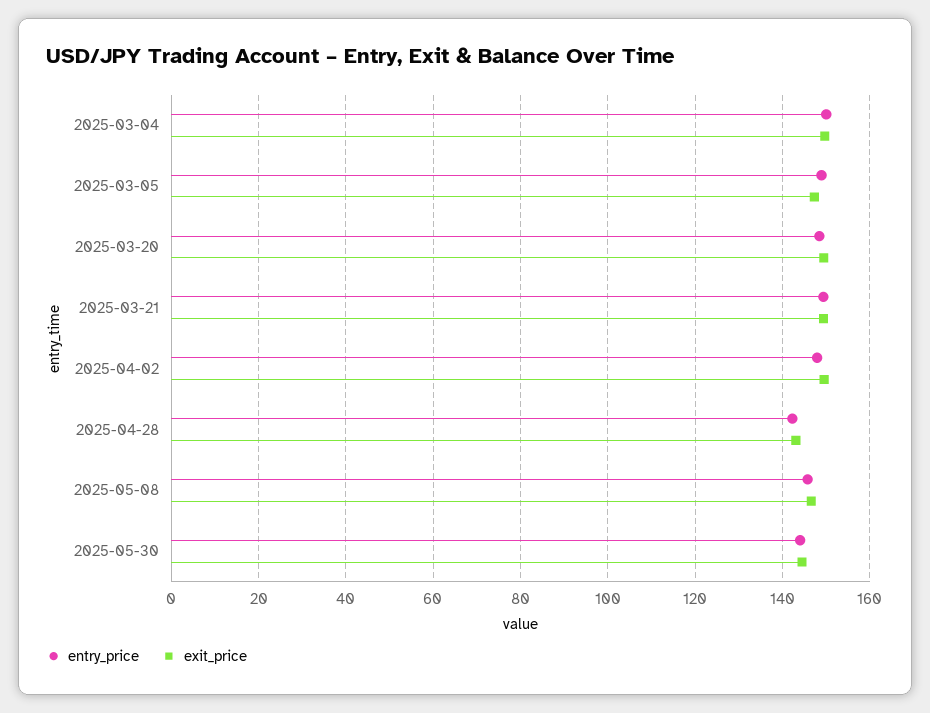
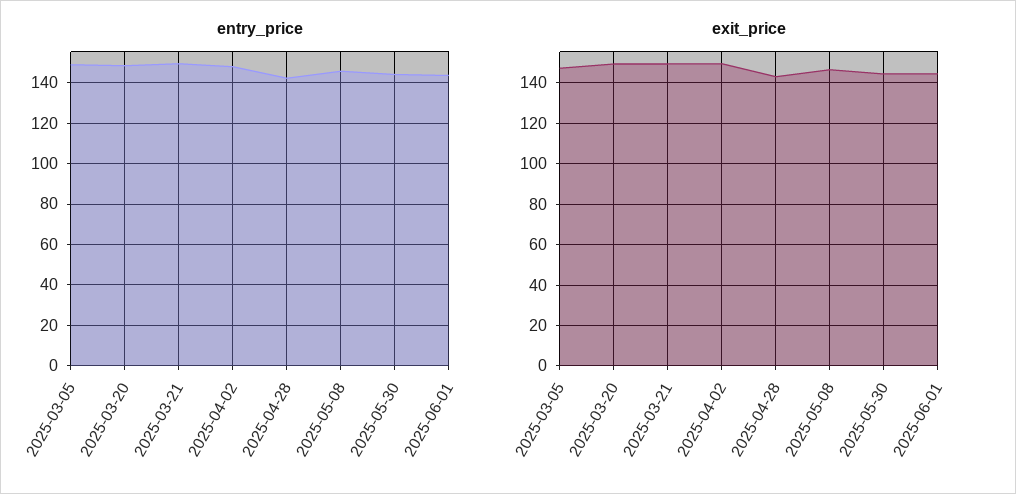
entry_price, 2025-03-04: 150 -> none
exit_price, 2025-03-04: 150 -> none
entry_price, 2025-06-01: none -> 145
exit_price, 2025-06-01: none -> 145

